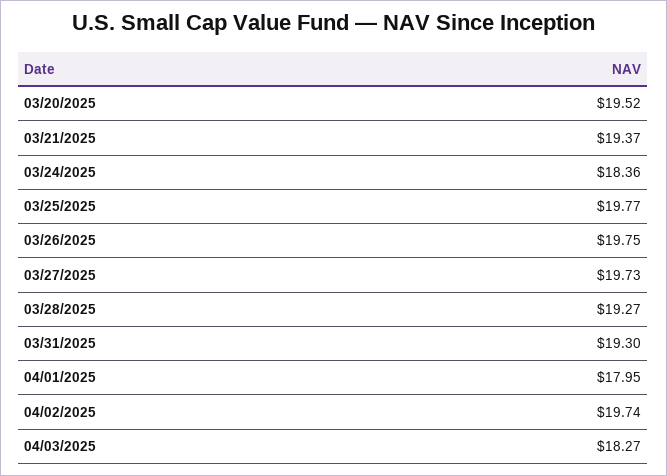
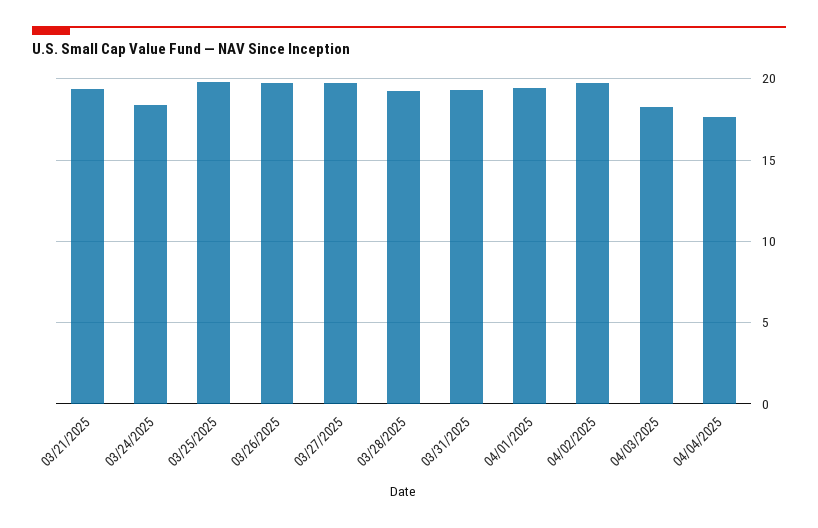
03/20/2025: 19.52 -> none
04/01/2025: 17.95 -> 19.5
04/04/2025: none -> 17.5

